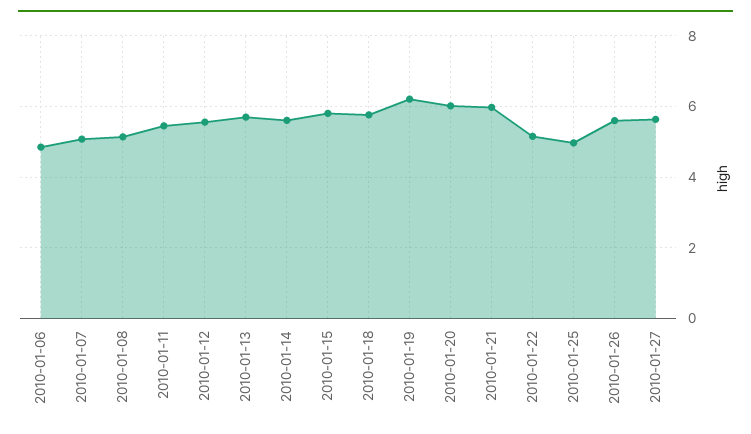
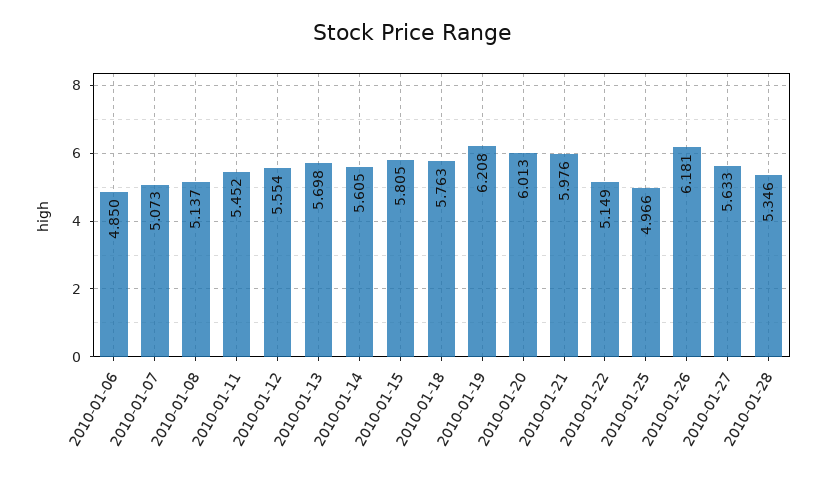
2010-01-26: 5.6 -> 6.181
2010-01-28: none -> 5.346

